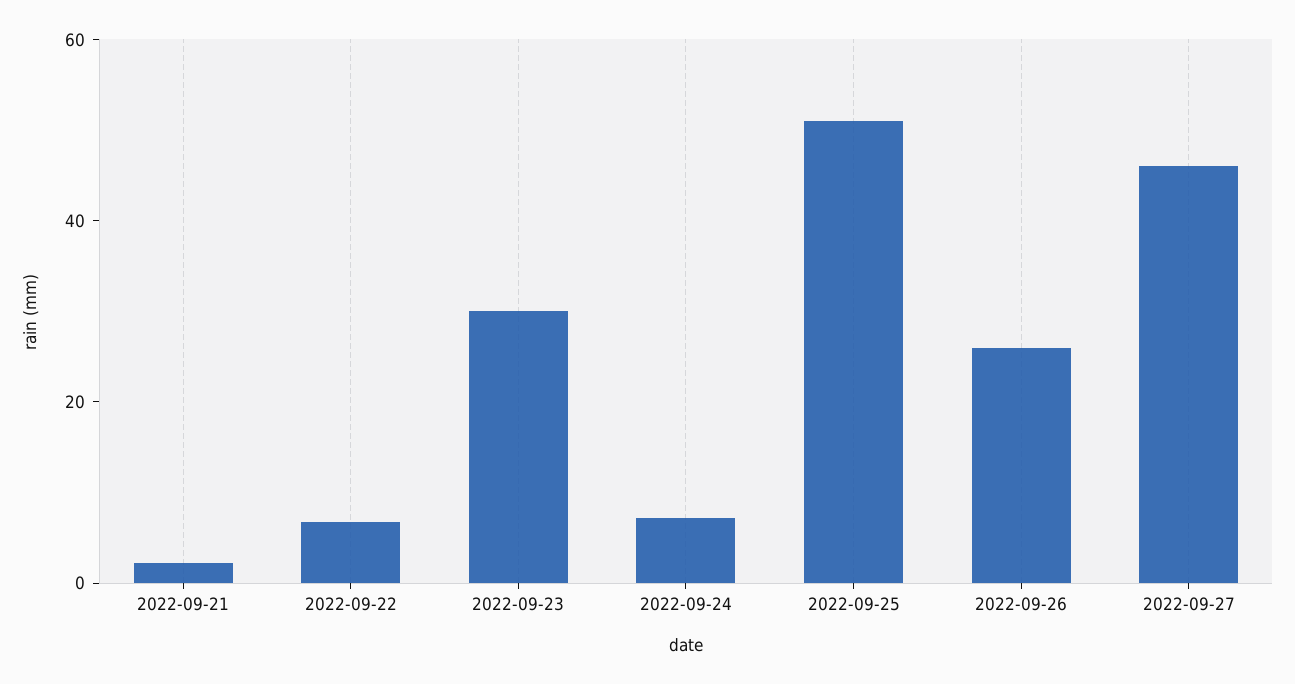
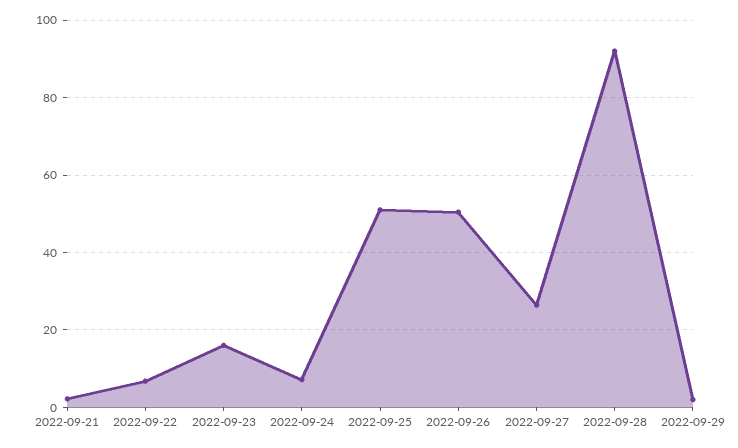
2022-09-23: 30 -> 16
2022-09-26: 25 -> 50
2022-09-27: 45 -> 26
2022-09-28: none -> 92
2022-09-29: none -> 2

